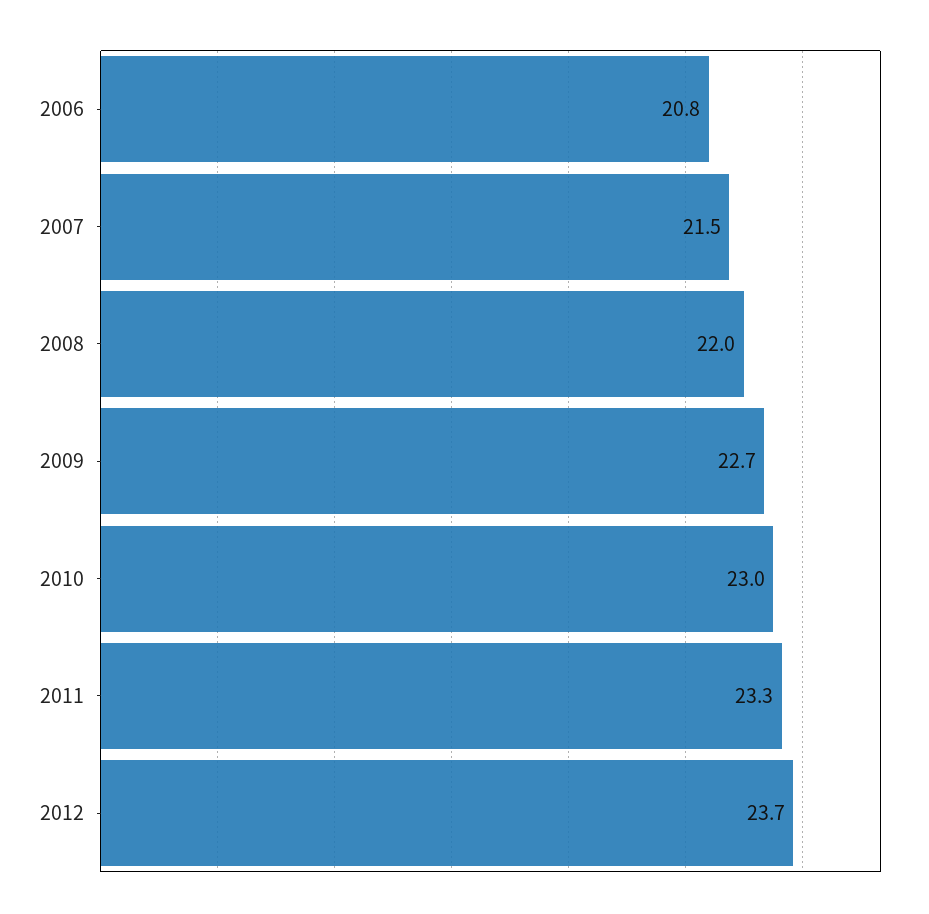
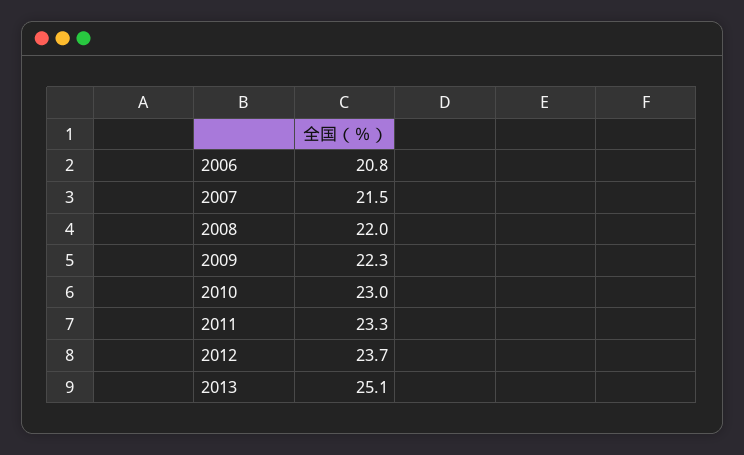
2009: 22.7 -> 22.3
2013: none -> 25.1

